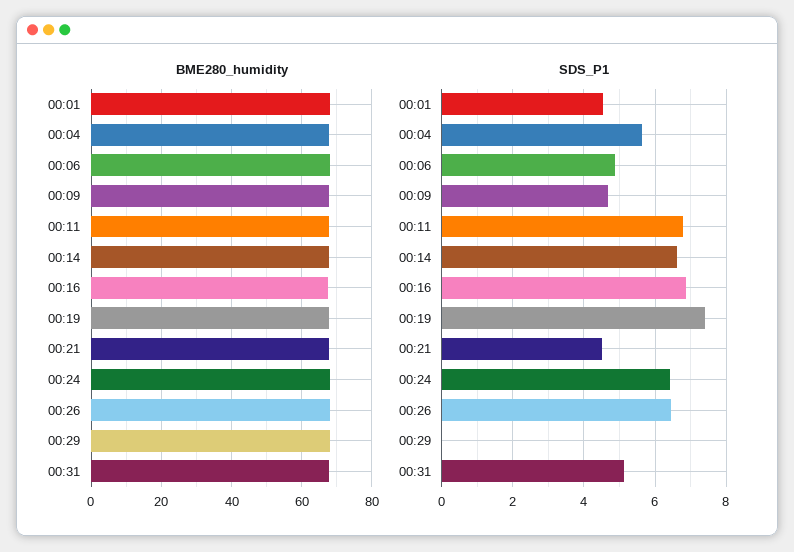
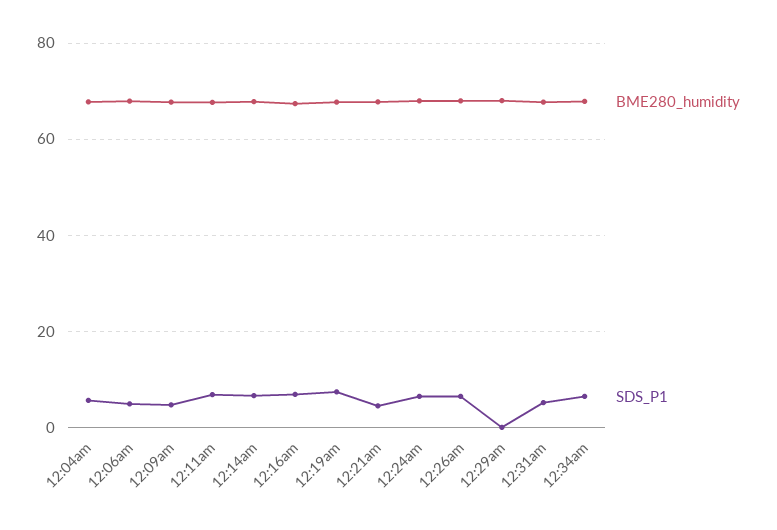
BME280_humidity, 00:01: 68 -> none
SDS_P1, 00:01: 4.6 -> none
BME280_humidity, 12:34am: none -> 68
SDS_P1, 12:34am: none -> 6

